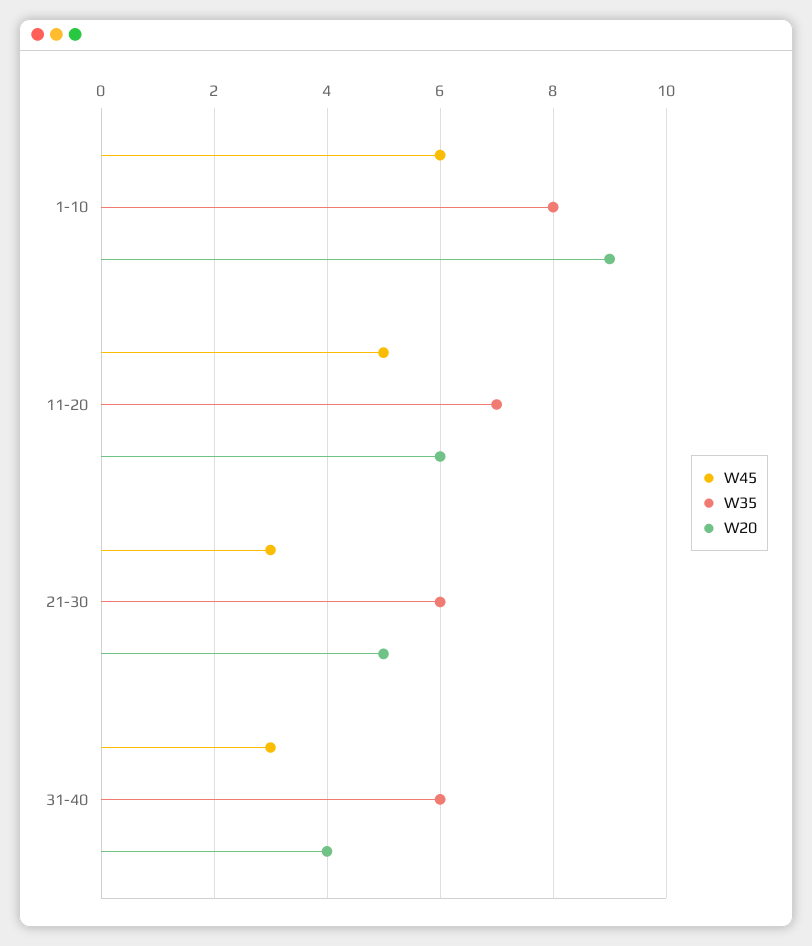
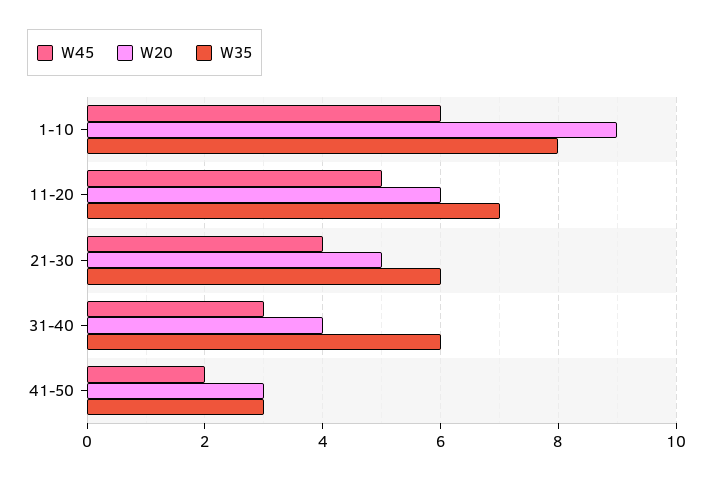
W45, 21-30: 3 -> 4
W45, 41-50: none -> 2
W20, 41-50: none -> 3
W35, 41-50: none -> 3

